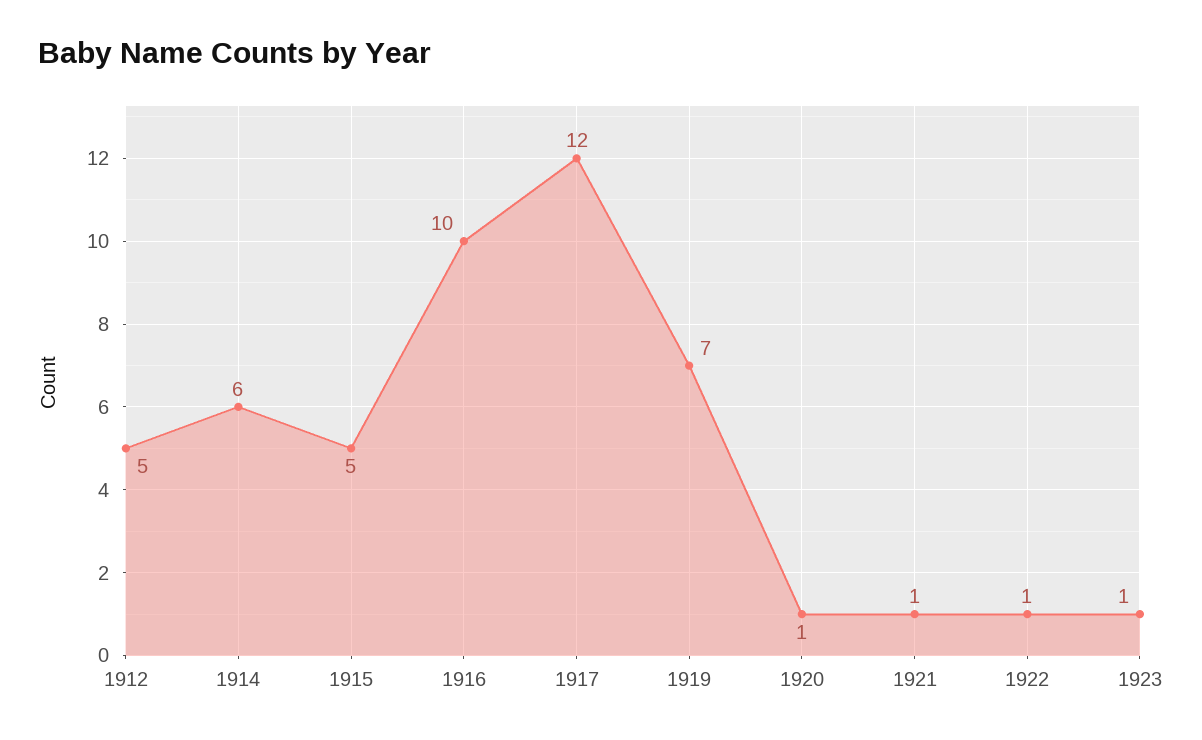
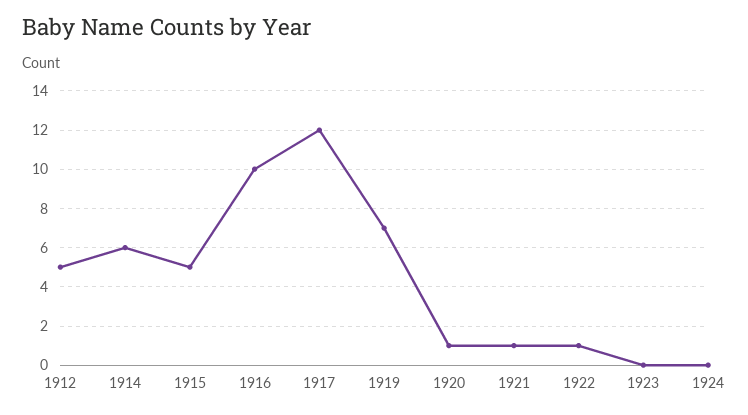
1923: 1 -> 0
1924: none -> 0

